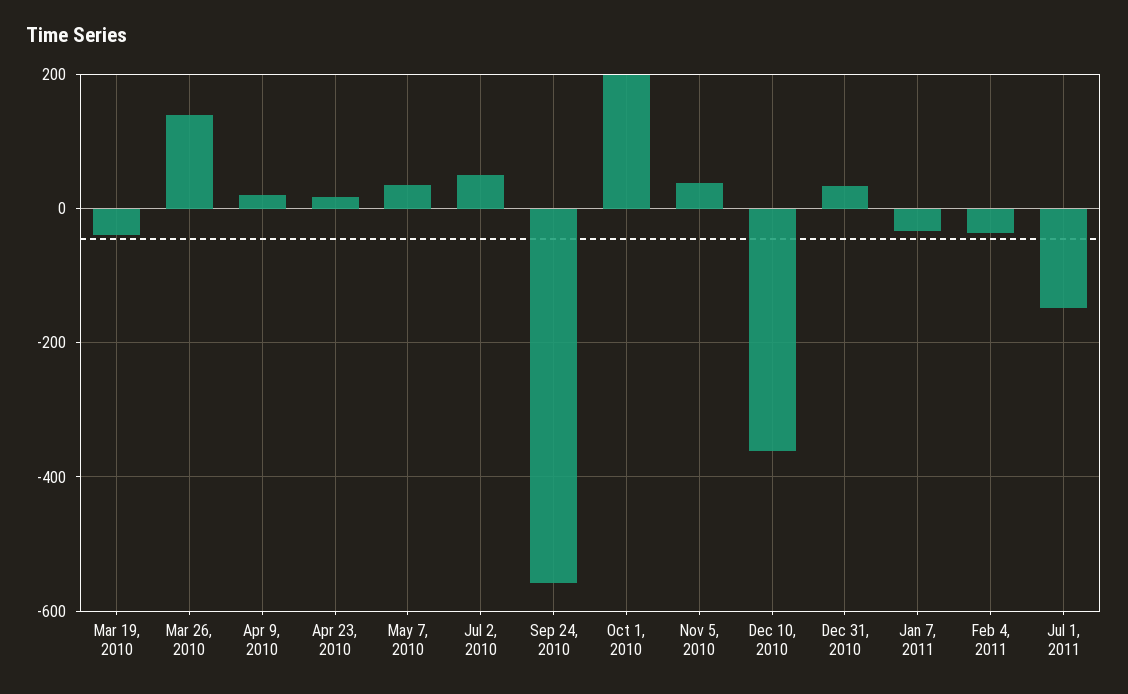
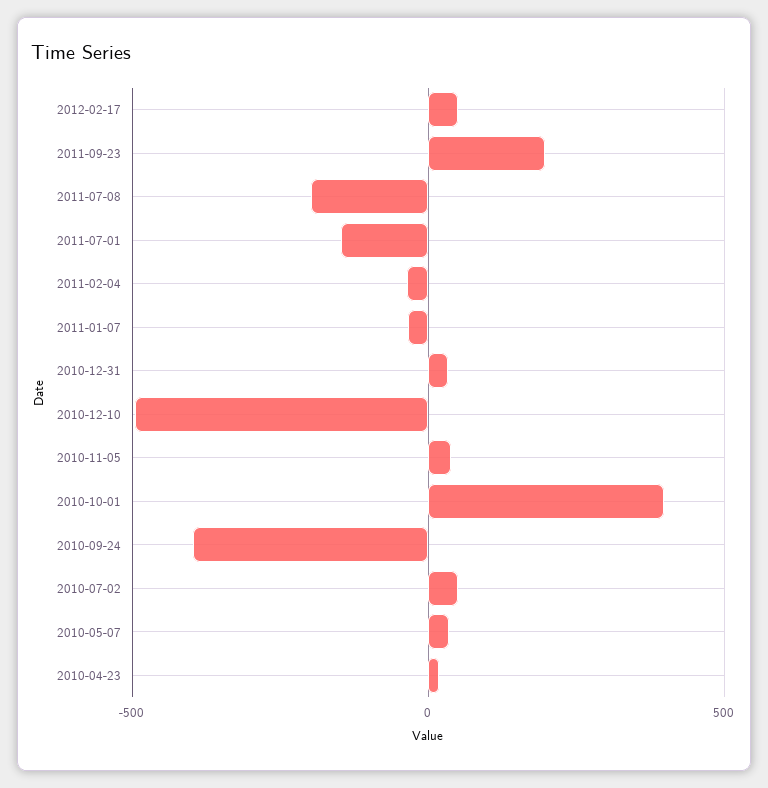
Mar 19, 2010: -40 -> none
Mar 26, 2010: 140 -> none
Apr 9, 2010: 20 -> none
Sep 24, 2010: -560 -> -400
Oct 1, 2010: 200 -> 400
Dec 10, 2010: -360 -> -500
2012-02-17: none -> 50
2011-09-23: none -> 200
2011-07-08: none -> -200

